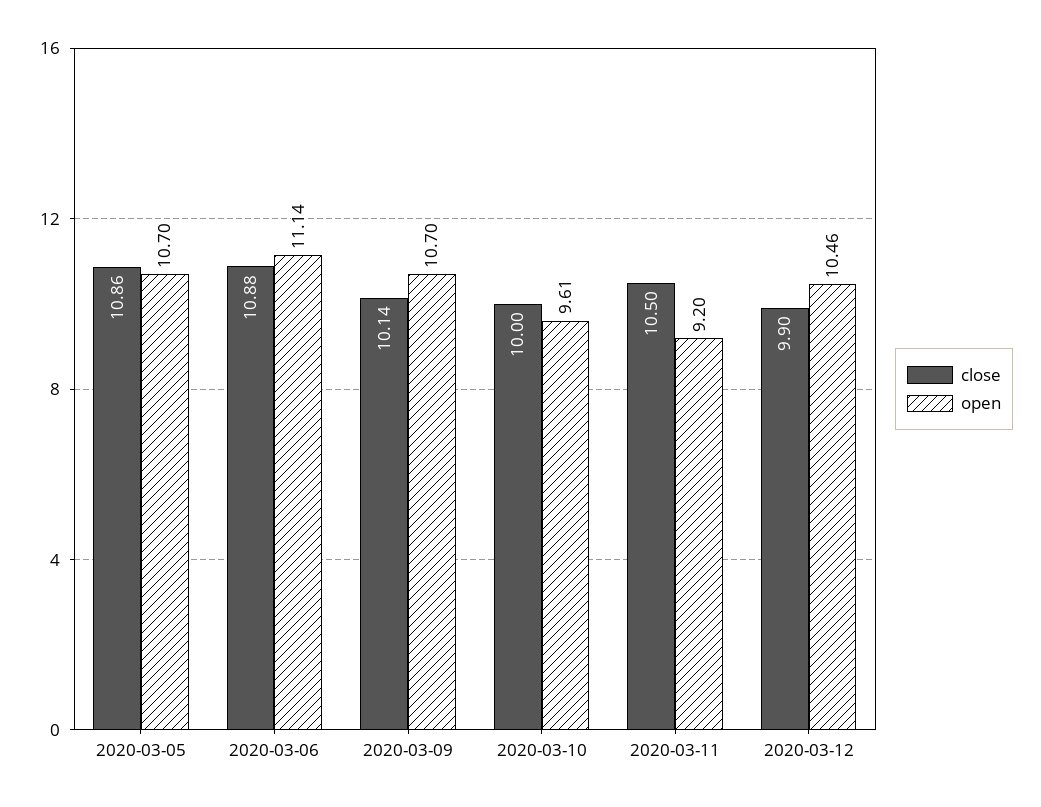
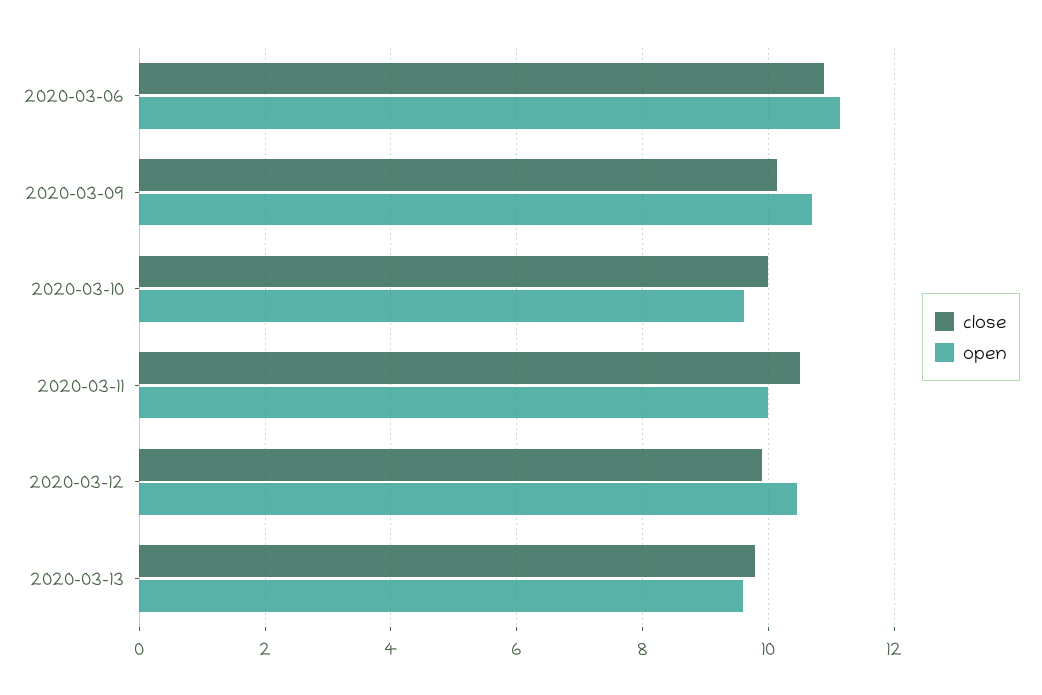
close, 2020-03-05: 10.86 -> none
open, 2020-03-05: 10.7 -> none
open, 2020-03-11: 9.2 -> 10
close, 2020-03-13: none -> 9.8
open, 2020-03-13: none -> 9.6

